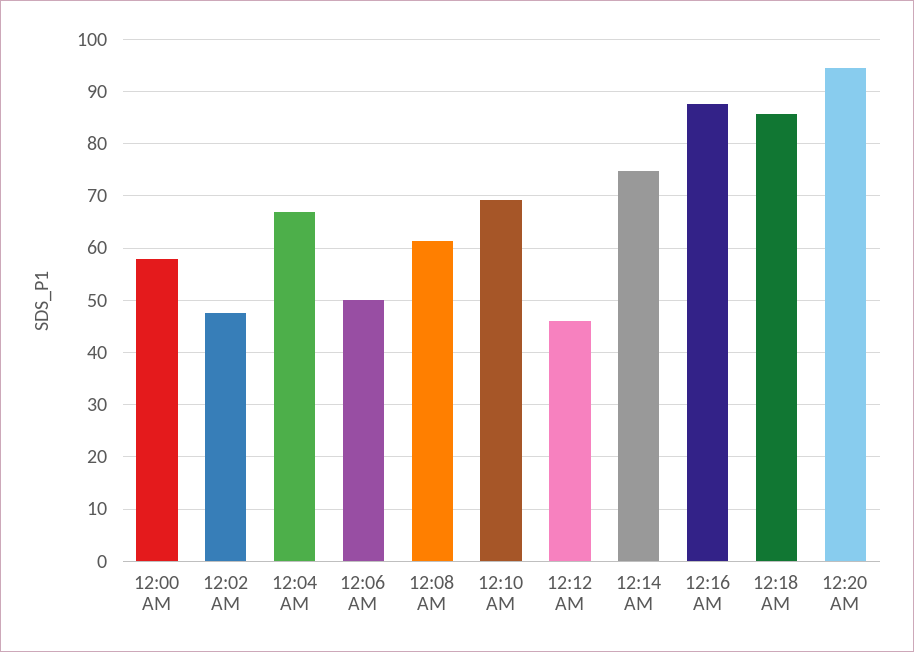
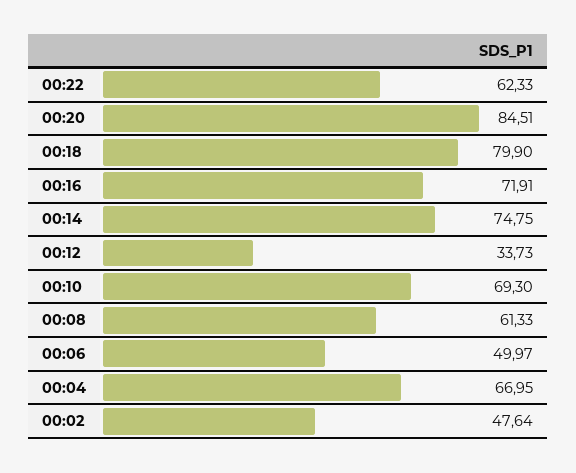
12:00 AM: 58 -> none
12:12 AM: 46 -> 33.73
12:16 AM: 88 -> 71.91
12:18 AM: 86 -> 79.9
12:20 AM: 94 -> 84.51
00:22: none -> 62.33

